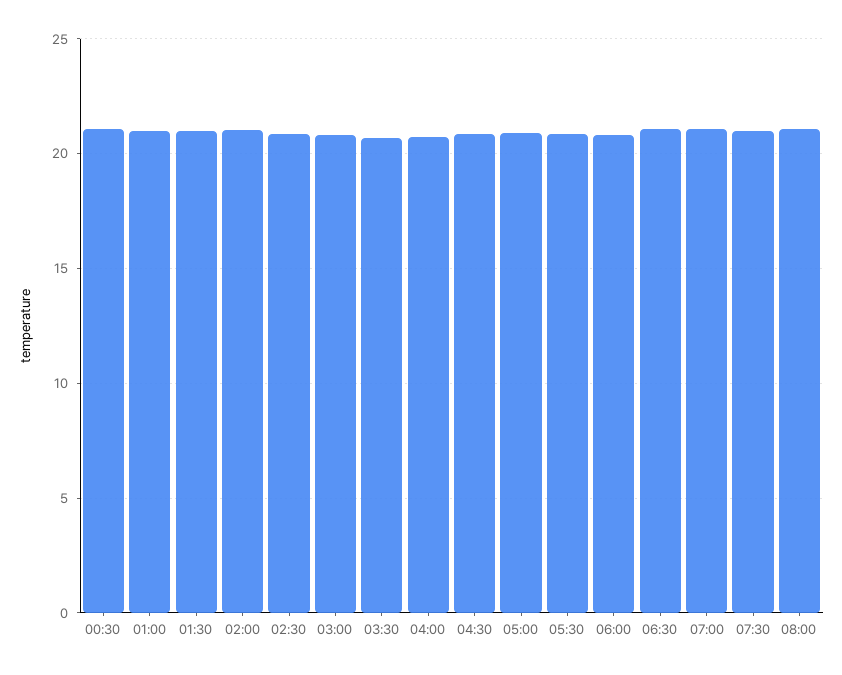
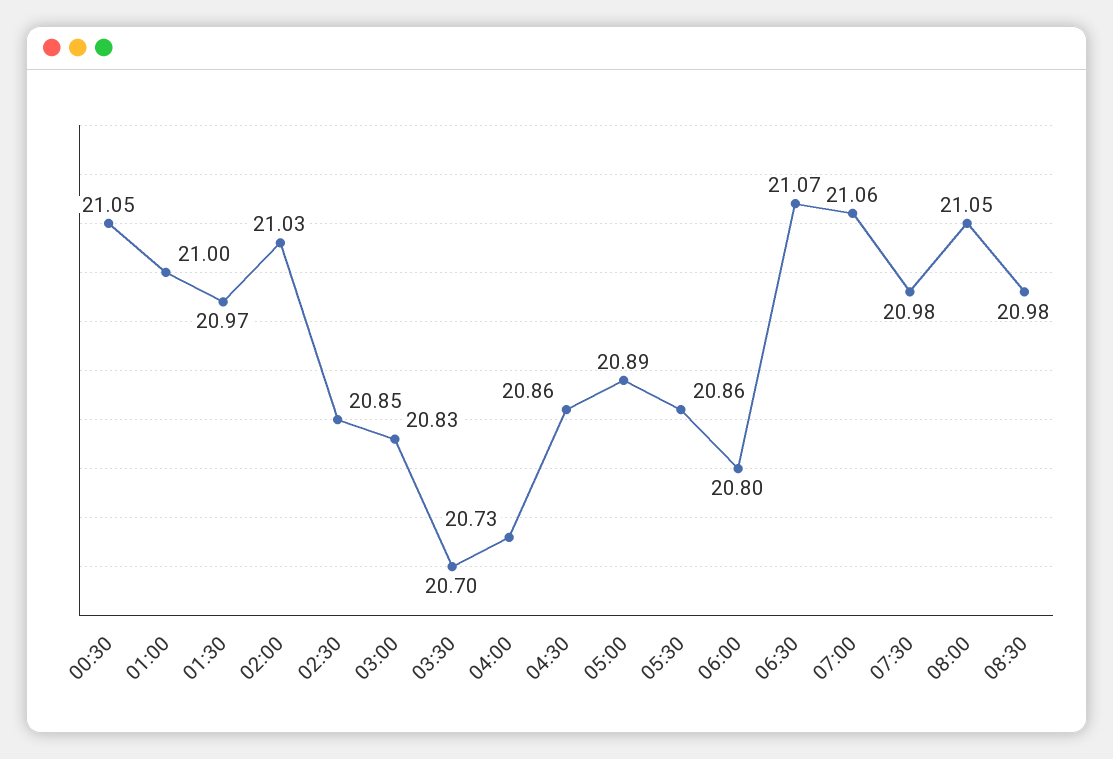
08:30: none -> 20.98

